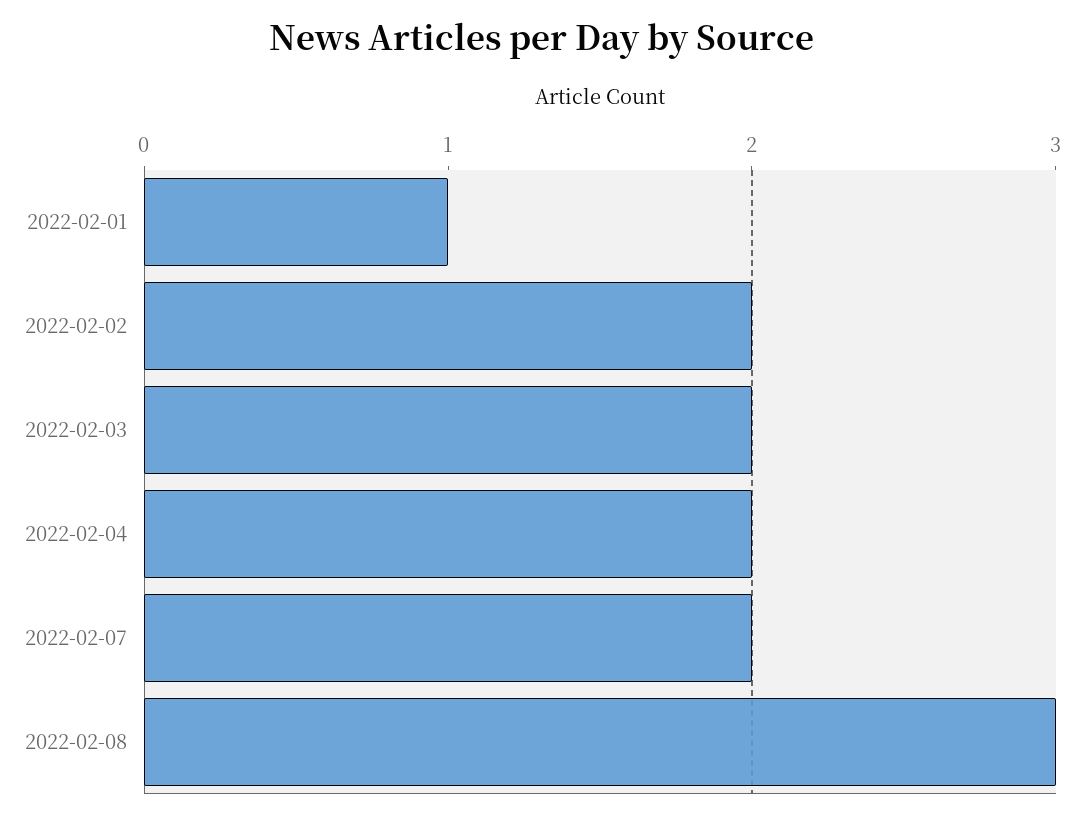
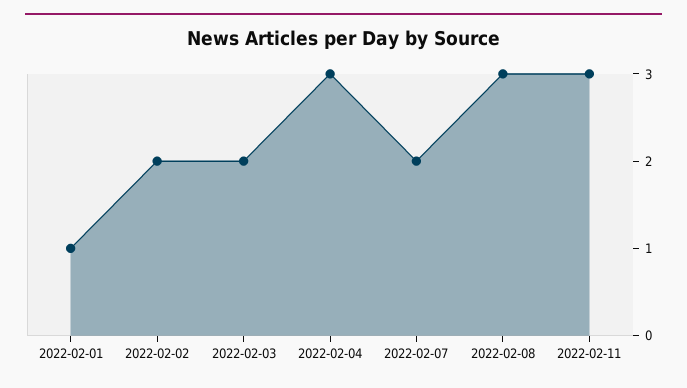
2022-02-04: 2 -> 3
2022-02-11: none -> 3

